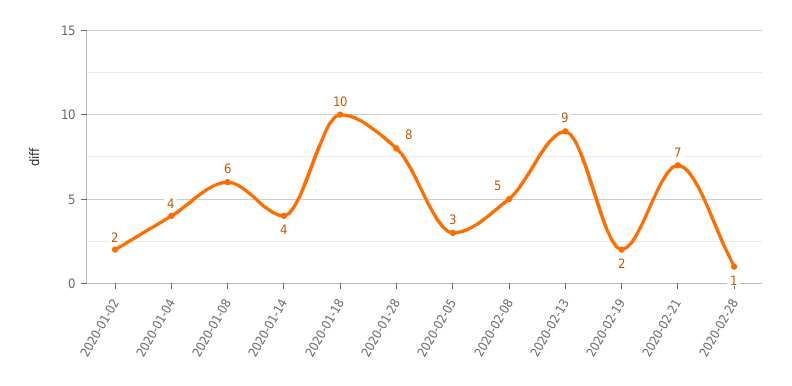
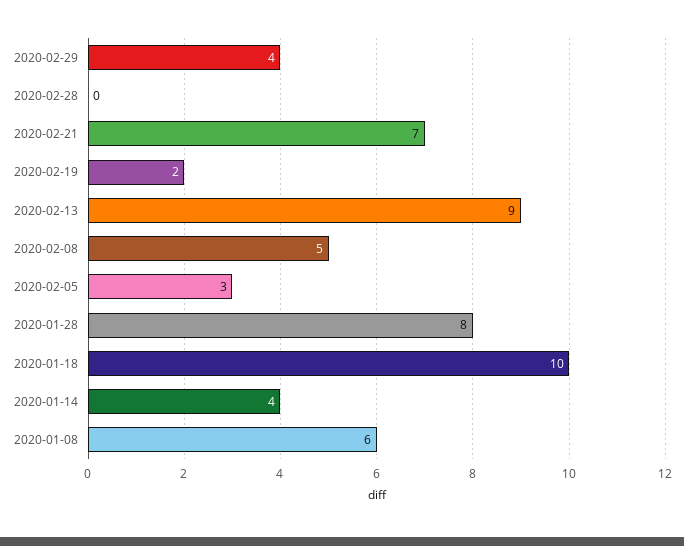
2020-01-02: 2 -> none
2020-01-04: 4 -> none
2020-02-28: 1 -> 0
2020-02-29: none -> 4

